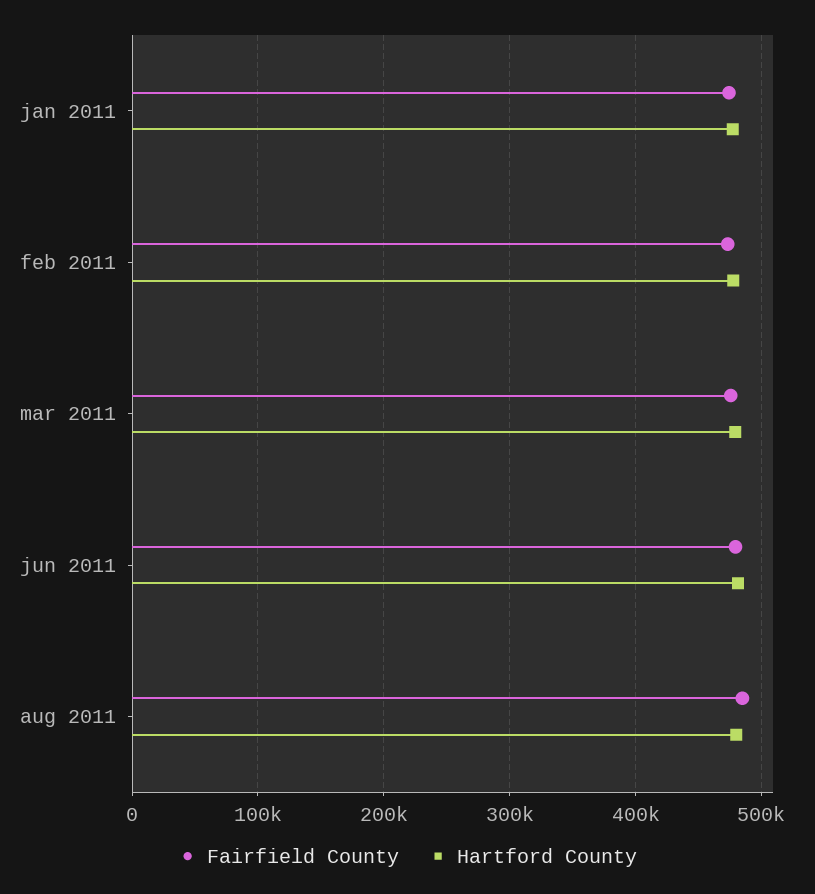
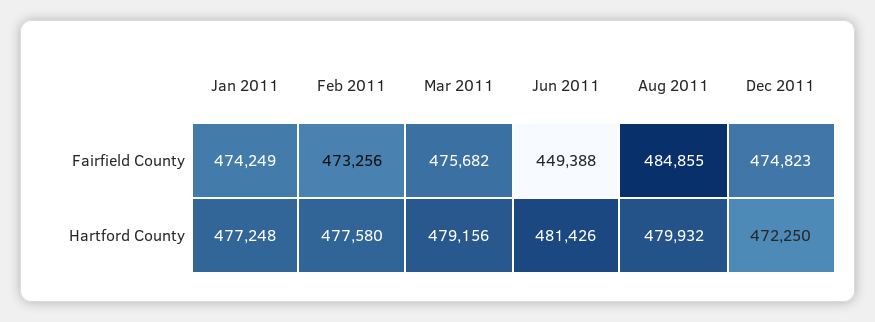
Fairfield County, jun 2011: 480000 -> 449388
Fairfield County, Dec 2011: none -> 474823
Hartford County, Dec 2011: none -> 472250

